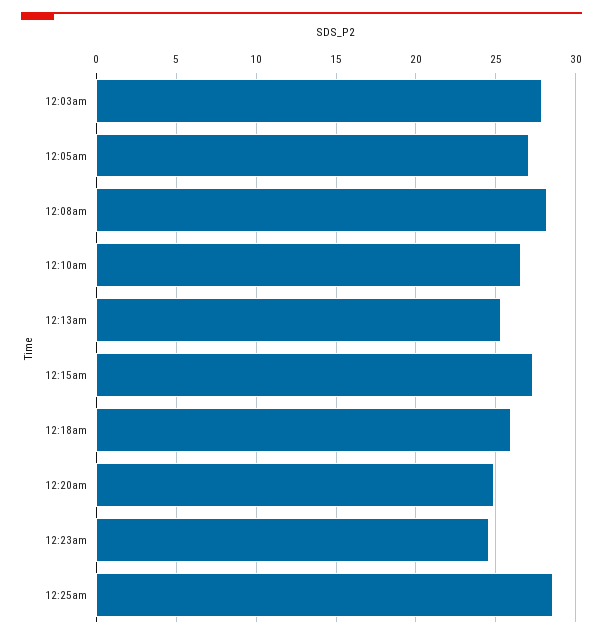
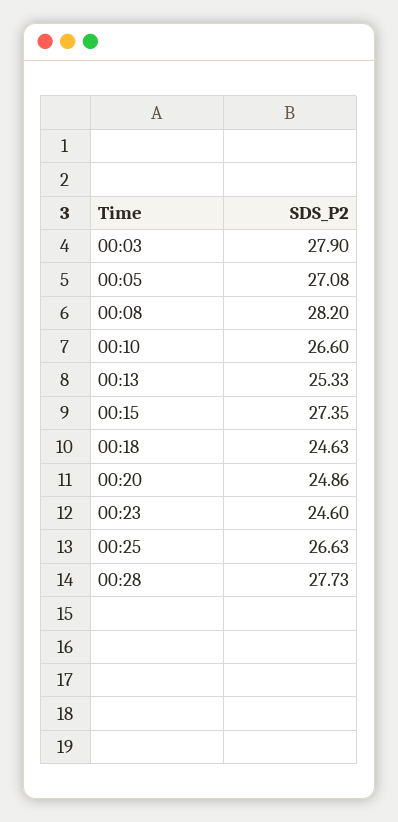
12:18am: 26 -> 24.63
12:25am: 28.5 -> 26.63
00:28: none -> 27.73

